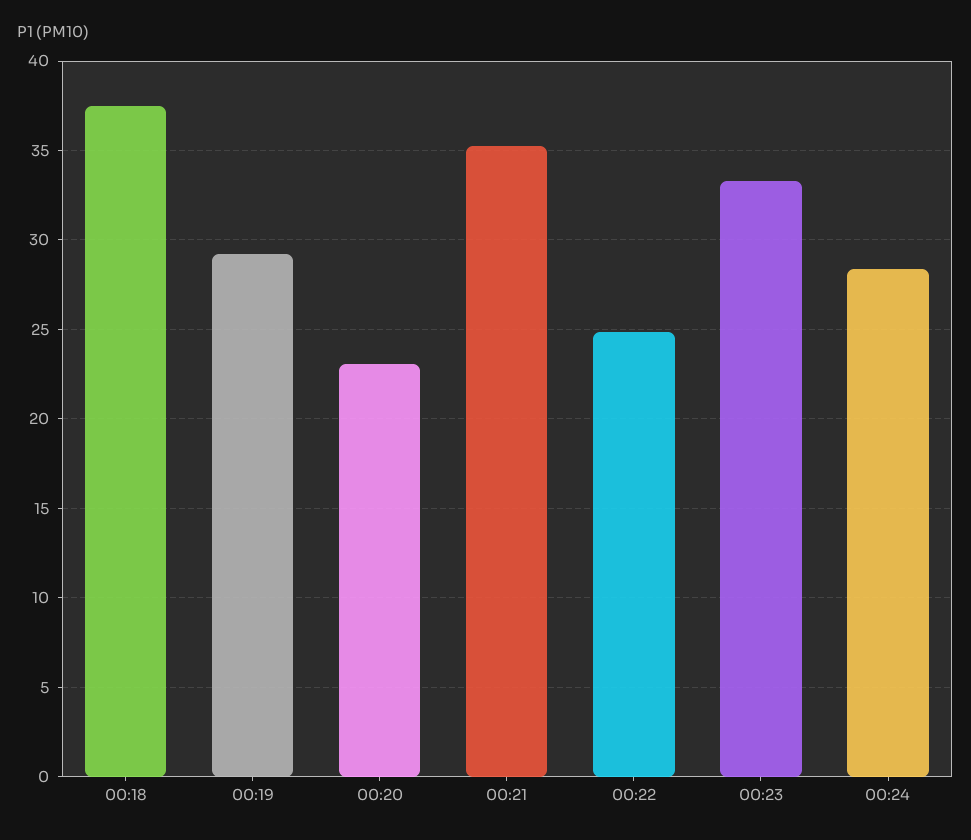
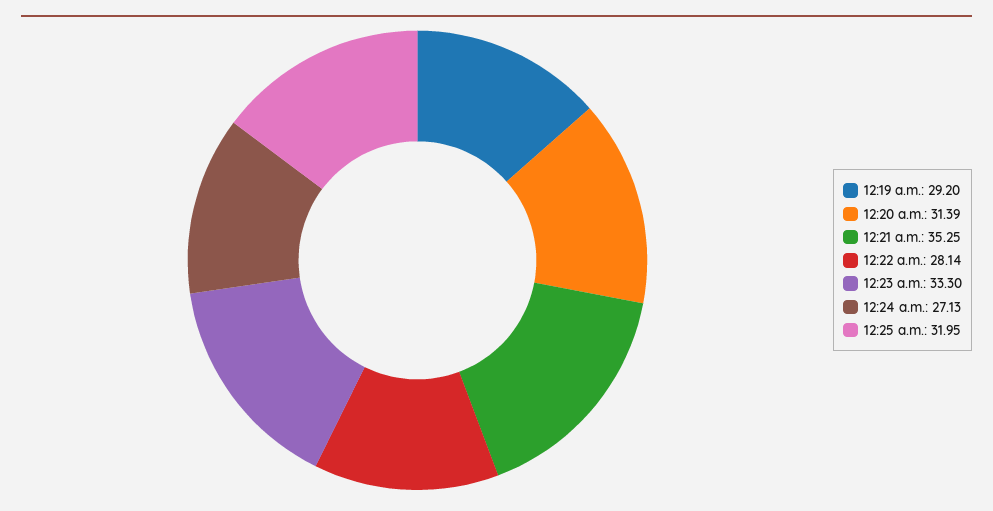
00:18: 37.5 -> none
00:20: 23 -> 31.39
00:22: 25 -> 28.14
00:24: 28.5 -> 27.13
12:25 a.m.: none -> 31.95

